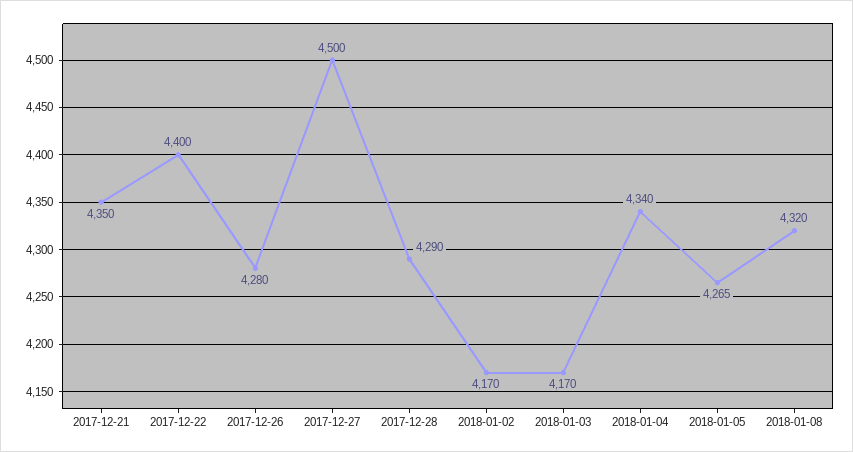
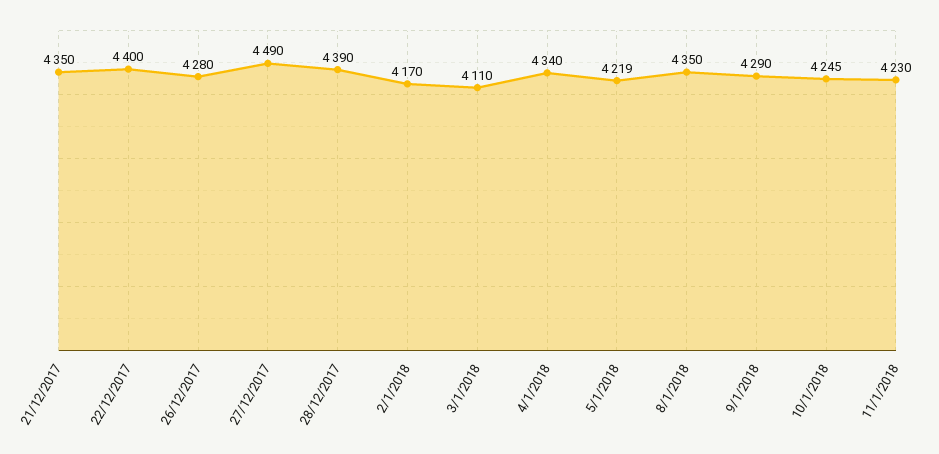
2017-12-27: 4500 -> 4490
2017-12-28: 4290 -> 4390
2018-01-03: 4170 -> 4110
2018-01-05: 4265 -> 4219
2018-01-08: 4320 -> 4350
9/1/2018: none -> 4290
10/1/2018: none -> 4245
11/1/2018: none -> 4230

